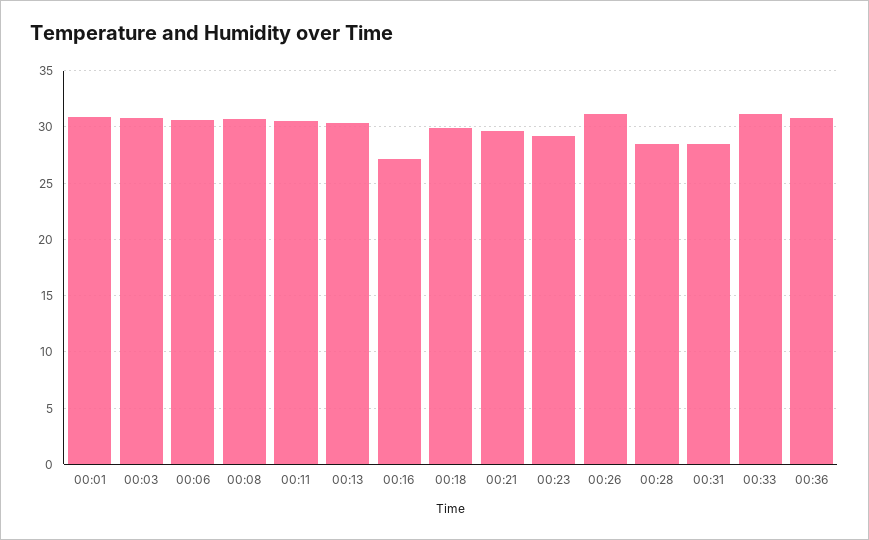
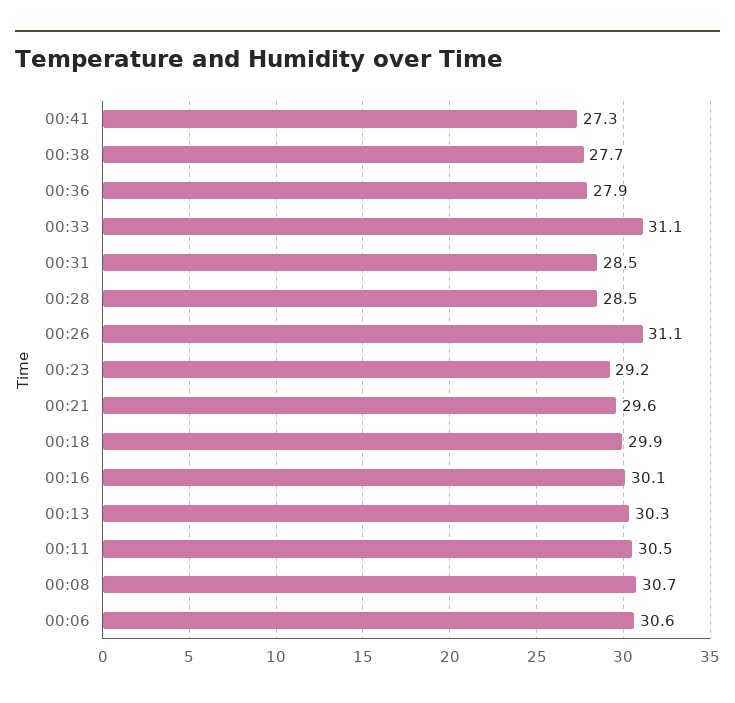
00:01: 31 -> none
00:03: 31 -> none
00:16: 27 -> 30.1
00:36: 31 -> 27.9
00:41: none -> 27.3
00:38: none -> 27.7

